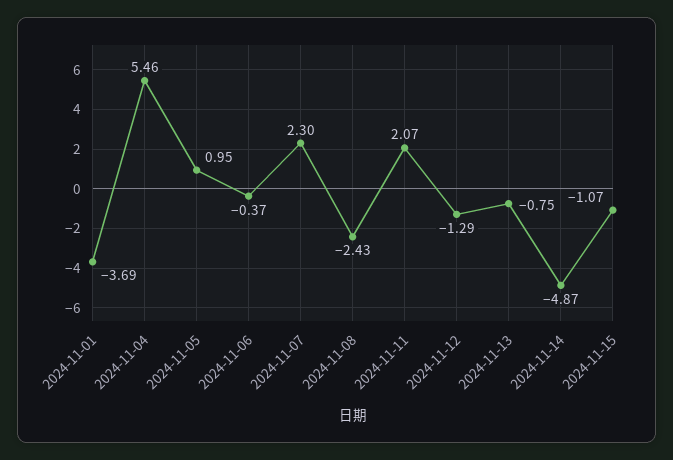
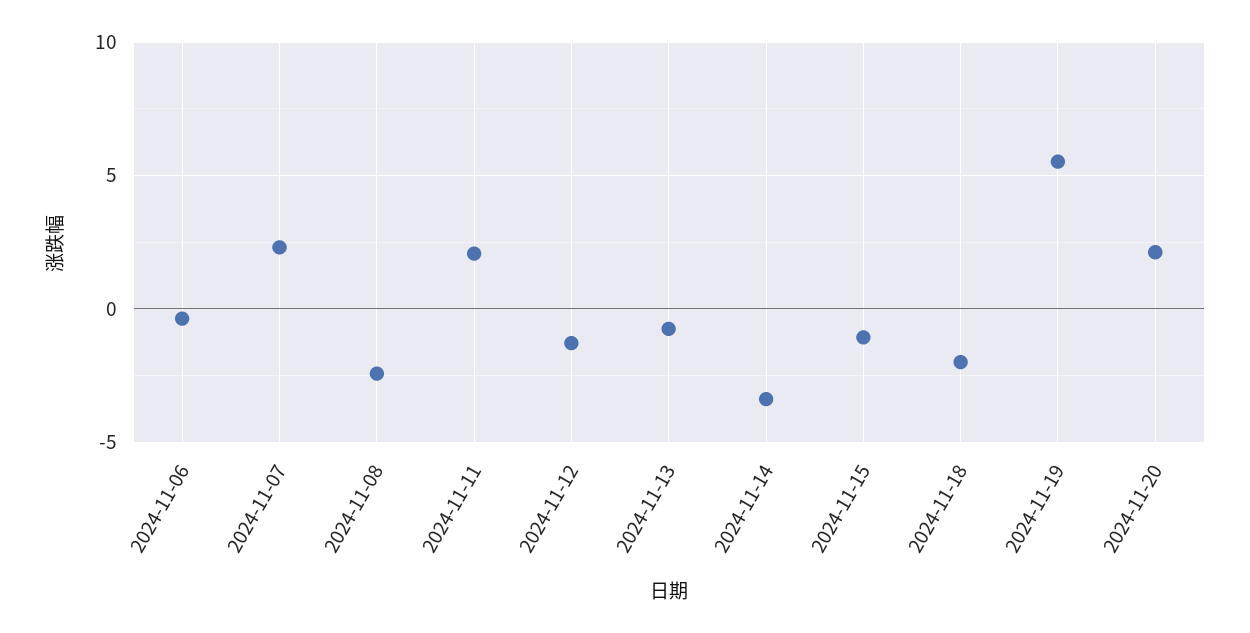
2024-11-01: -3.69 -> none
2024-11-04: 5.46 -> none
2024-11-05: 0.95 -> none
2024-11-14: -4.87 -> -3.5
2024-11-18: none -> -2
2024-11-19: none -> 5.5
2024-11-20: none -> 2

